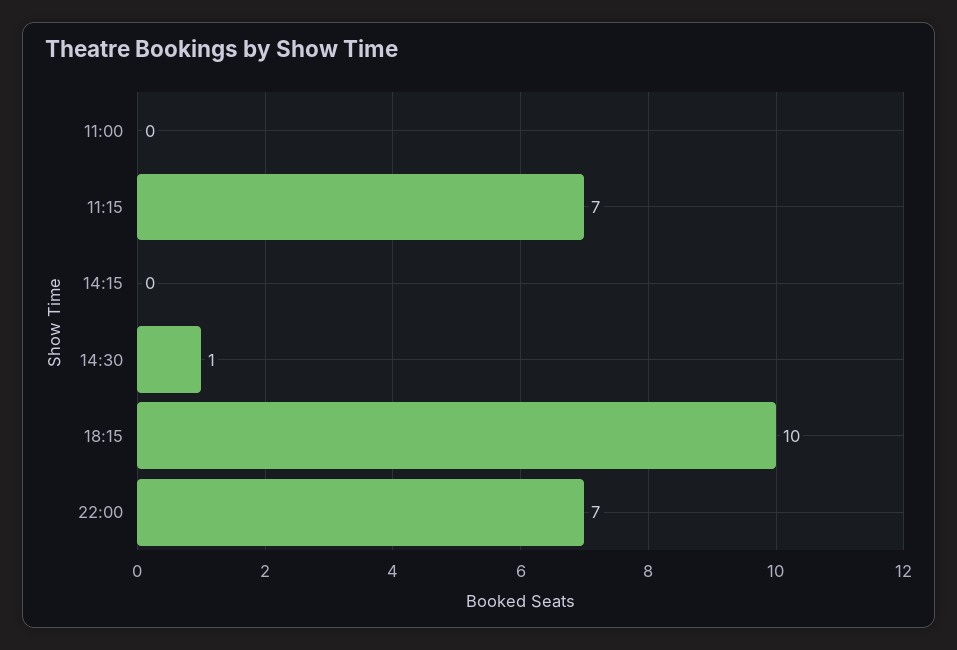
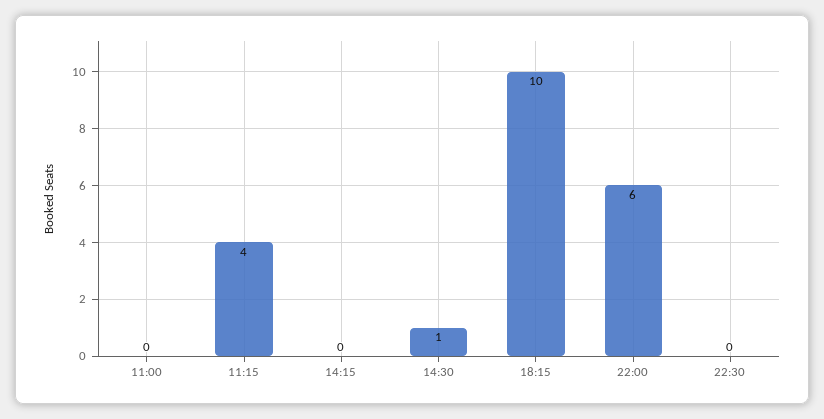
11:15: 7 -> 4
22:00: 7 -> 6
22:30: none -> 0

